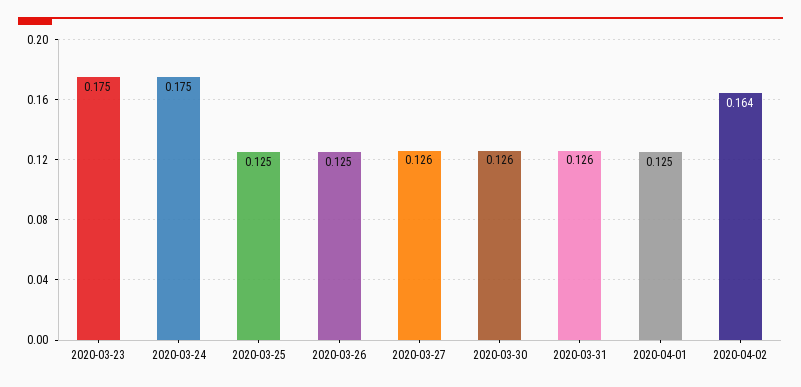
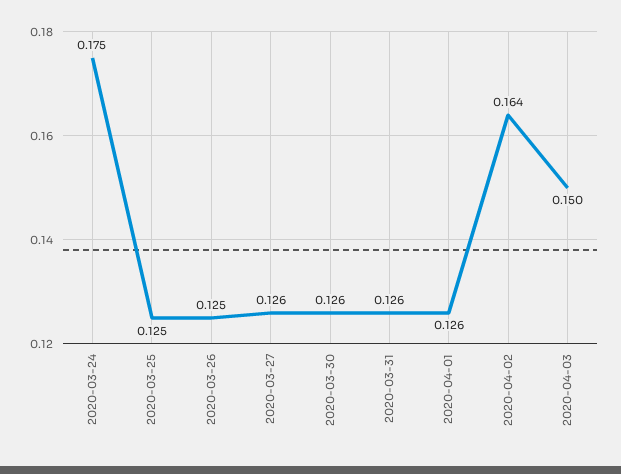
2020-03-23: 0.175 -> none
2020-04-01: 0.125 -> 0.126
2020-04-03: none -> 0.15

